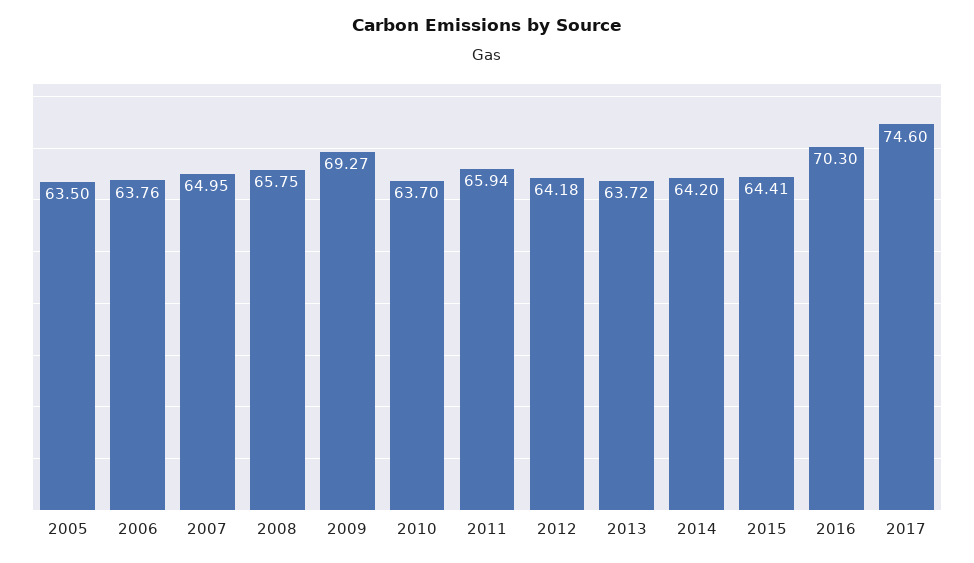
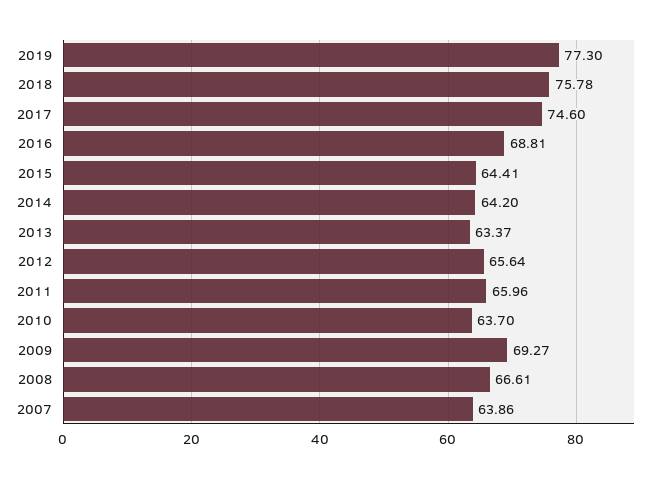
2005: 63.5 -> none
2006: 63.76 -> none
2007: 64.95 -> 63.86
2008: 65.75 -> 66.61
2011: 65.94 -> 65.96
2012: 64.18 -> 65.64
2013: 63.72 -> 63.37
2016: 70.3 -> 68.81
2019: none -> 77.3
2018: none -> 75.78

